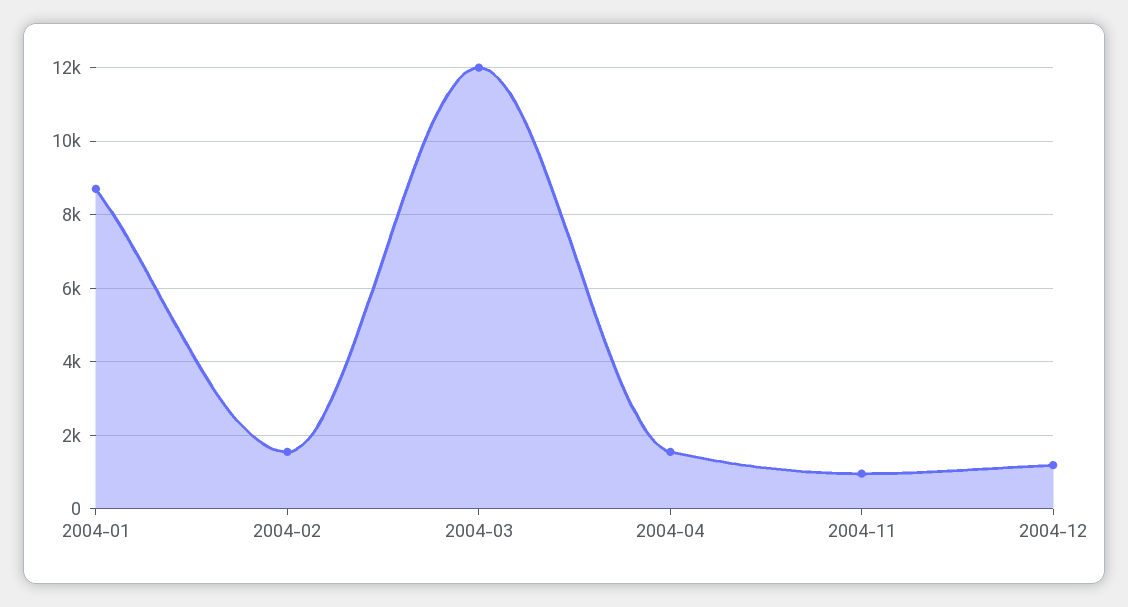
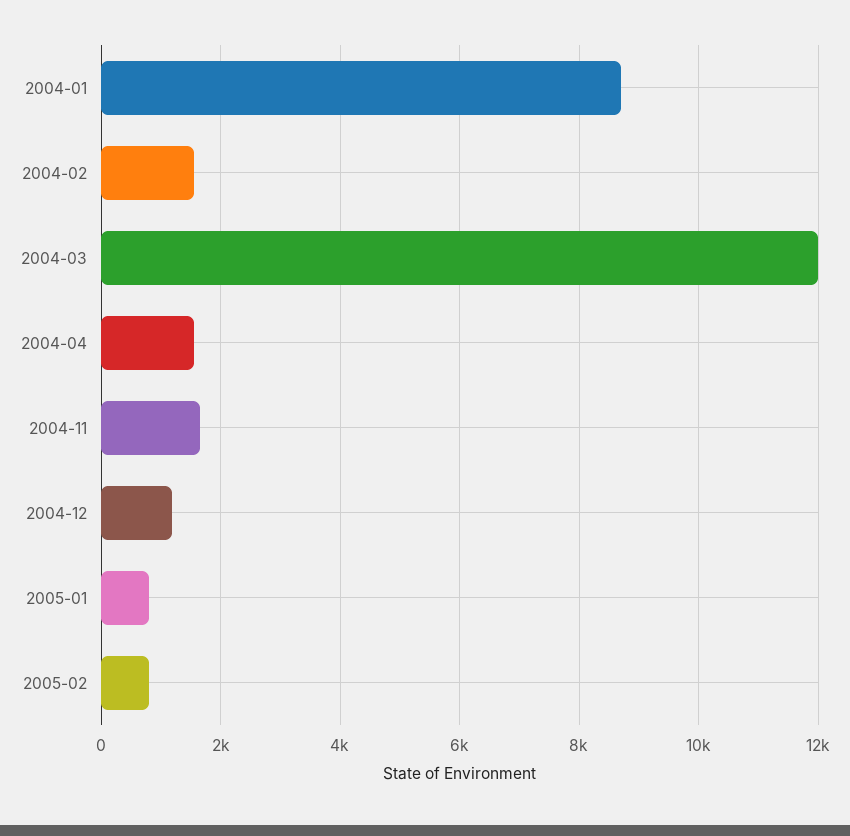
2004-11: 1000 -> 1600
2005-01: none -> 800
2005-02: none -> 800

